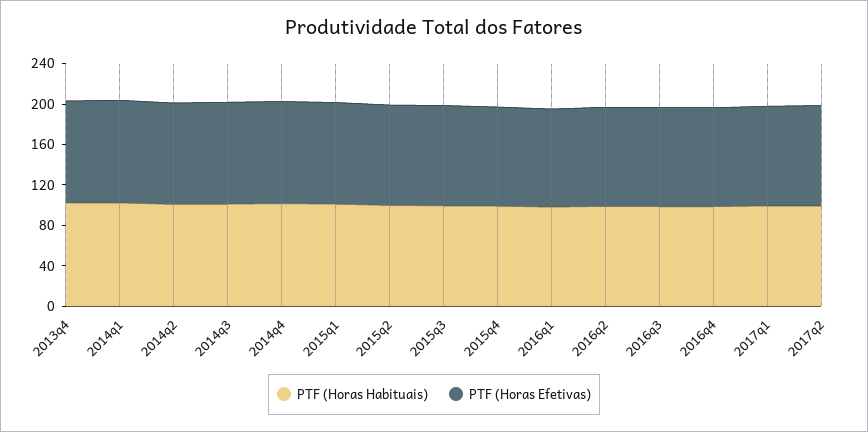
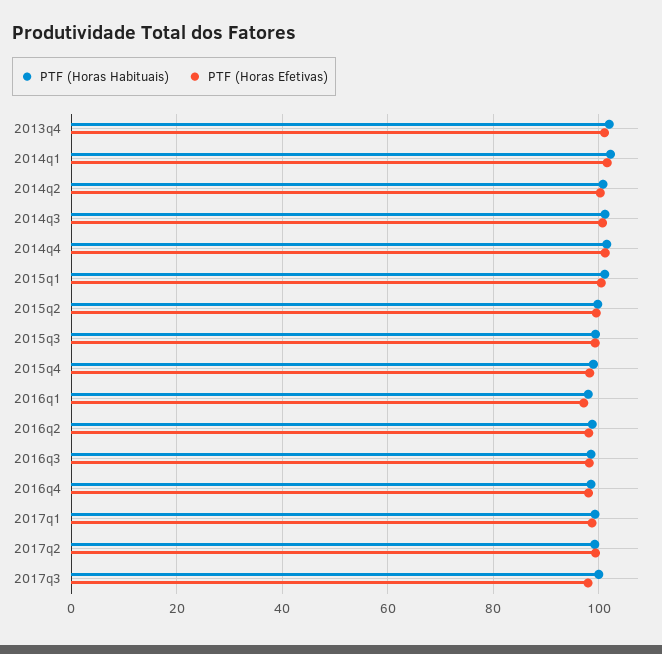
PTF (Horas Habituais), 2017q3: none -> 100
PTF (Horas Efetivas), 2017q3: none -> 98

